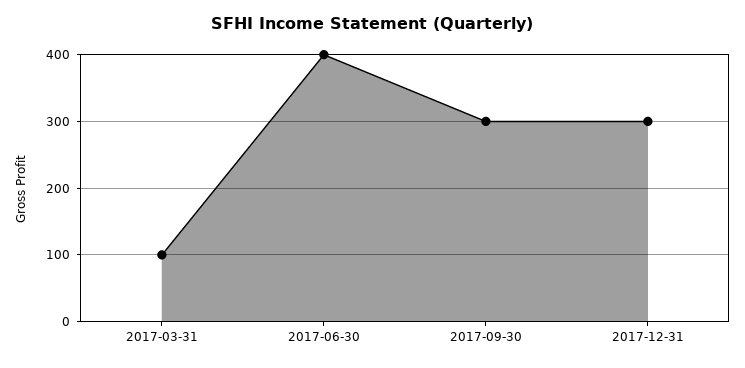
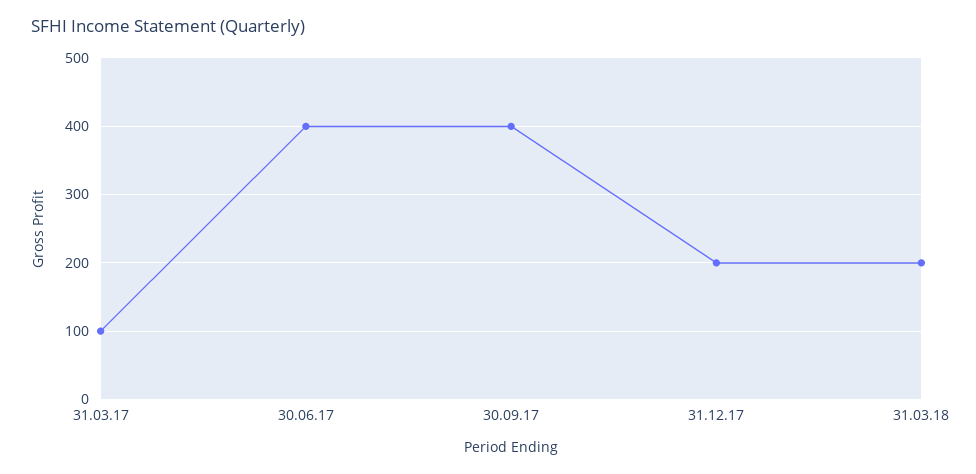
2017-09-30: 300 -> 400
2017-12-31: 300 -> 200
31.03.18: none -> 200

